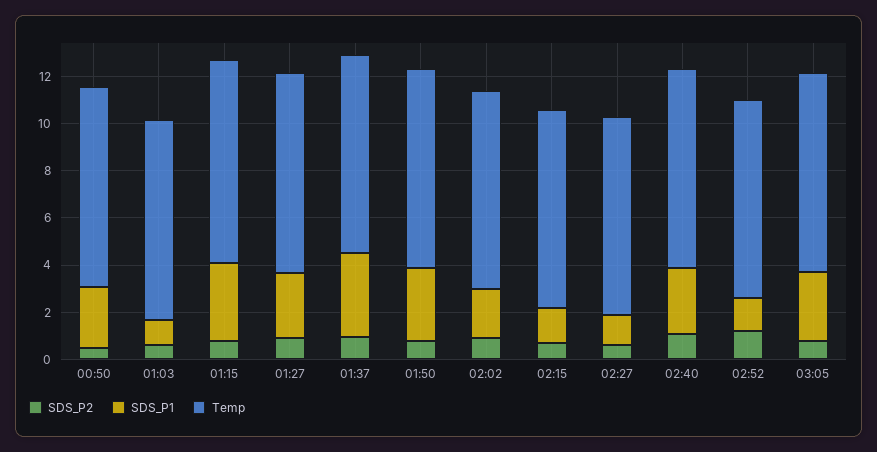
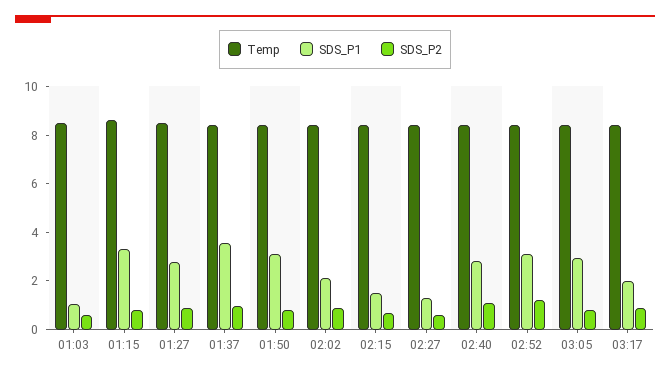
SDS_P2, 00:50: 0.5 -> none
SDS_P1, 00:50: 2.5 -> none
Temp, 00:50: 8.5 -> none
SDS_P1, 02:52: 1.5 -> 3
Temp, 03:17: none -> 8.5
SDS_P1, 03:17: none -> 2
SDS_P2, 03:17: none -> 1

